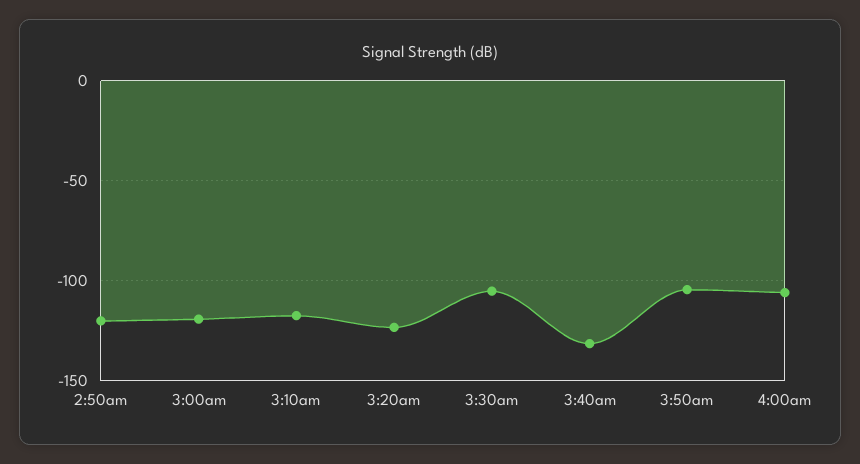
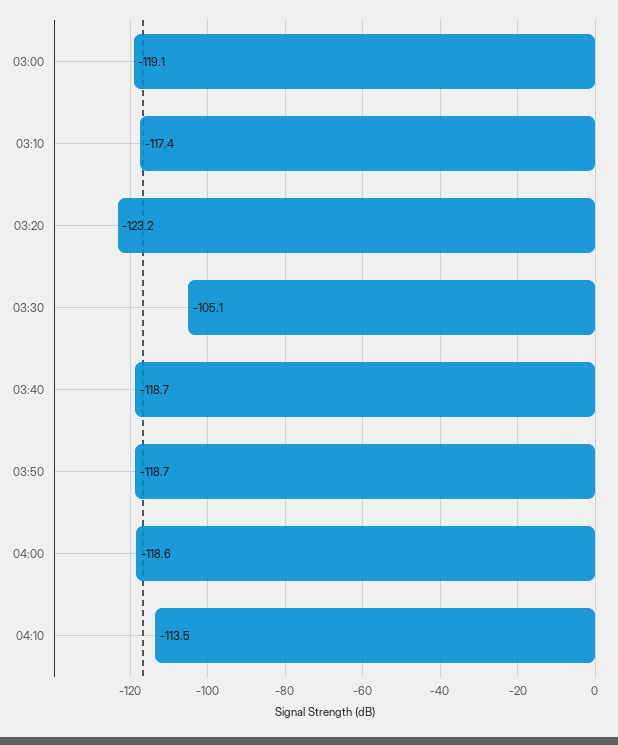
2:50am: -120 -> none
3:40am: -130 -> -118.7
3:50am: -105 -> -118.7
4:00am: -105 -> -118.6
04:10: none -> -113.5

